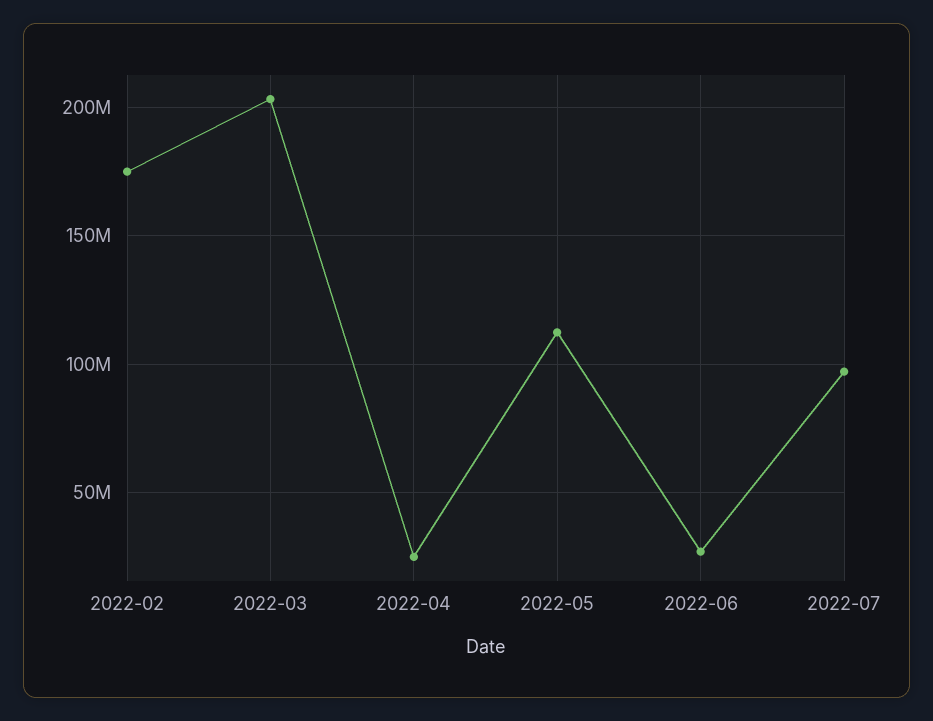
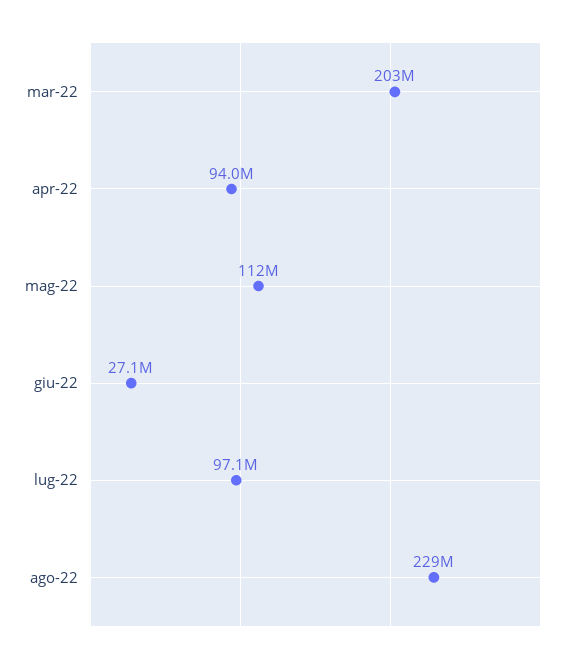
2022-02: 175000000 -> none
2022-04: 25000000 -> 94000000
ago-22: none -> 229000000

